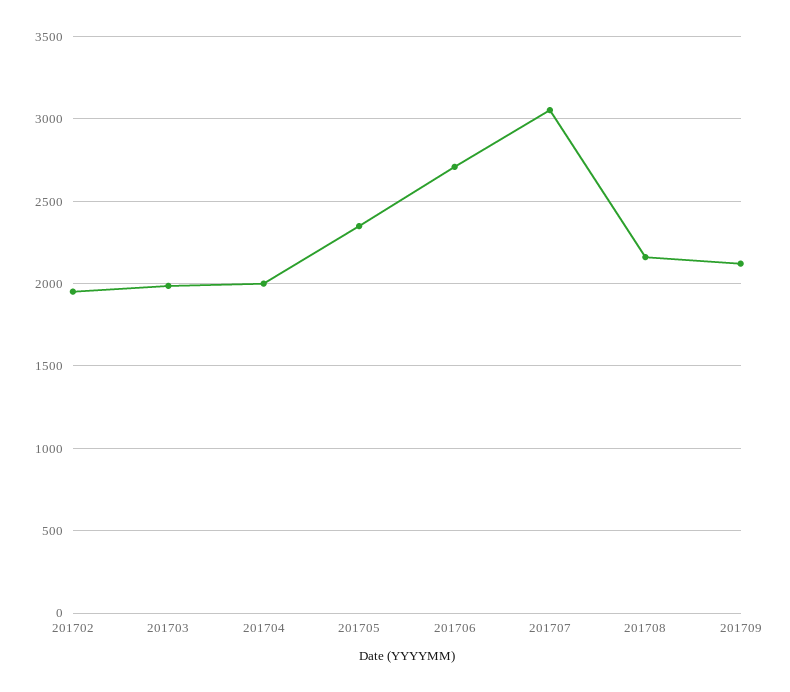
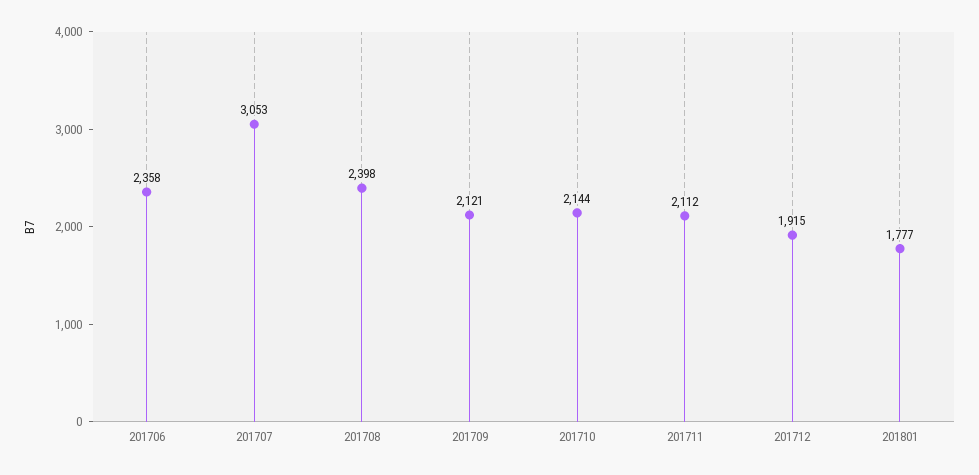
201702: 1950 -> none
201703: 2000 -> none
201704: 2000 -> none
201705: 2350 -> none
201706: 2700 -> 2358
201708: 2150 -> 2398
201710: none -> 2144
201711: none -> 2112
201712: none -> 1915
201801: none -> 1777

